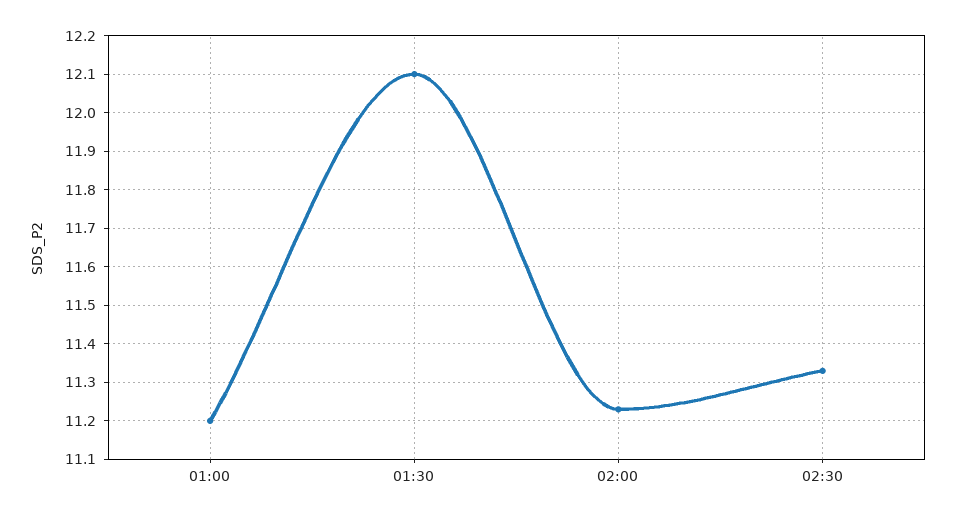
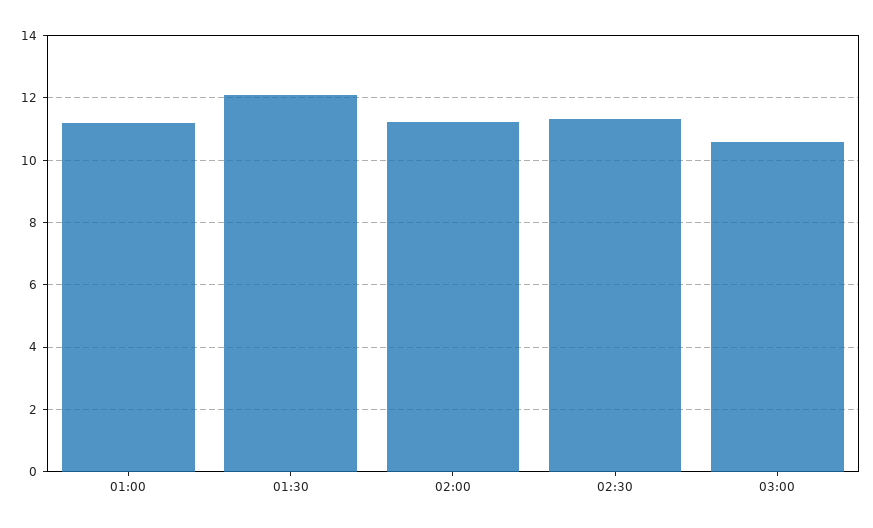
03:00: none -> 10.6

